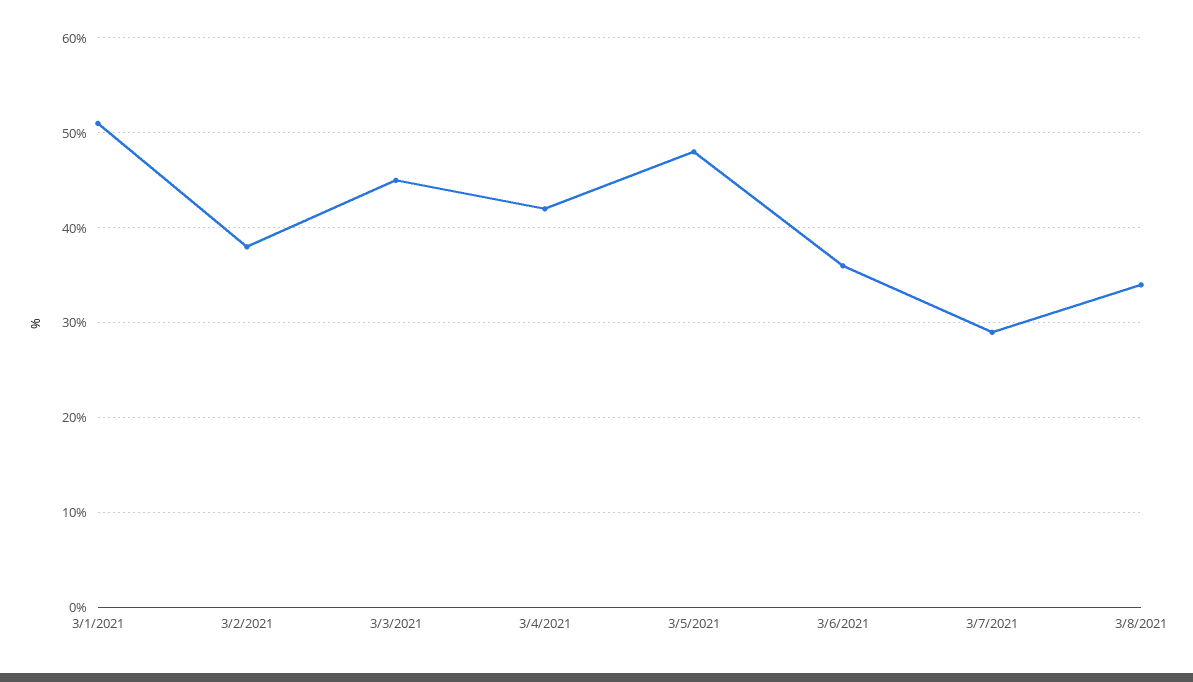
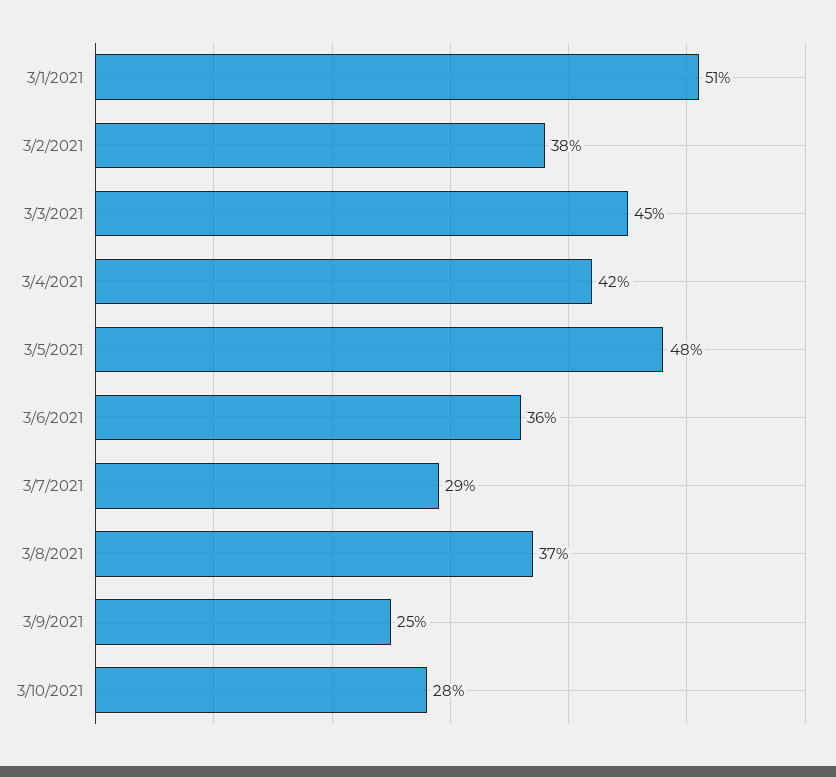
3/8/2021: 34 -> 37
3/9/2021: none -> 25
3/10/2021: none -> 28

